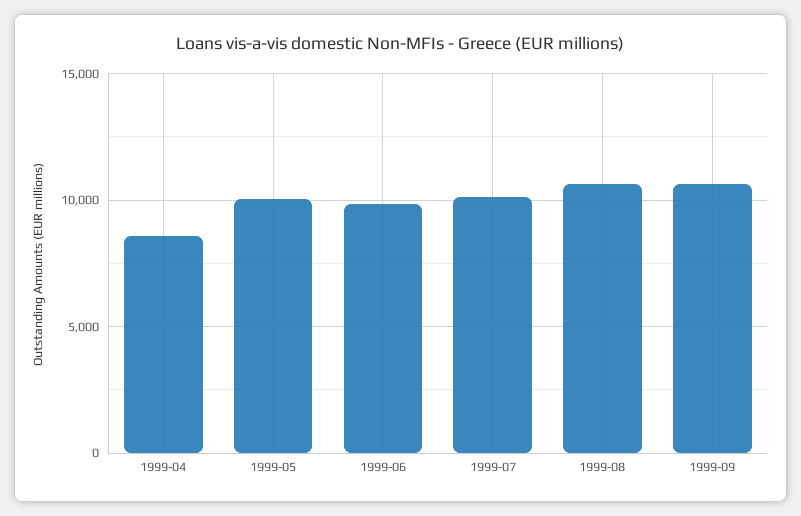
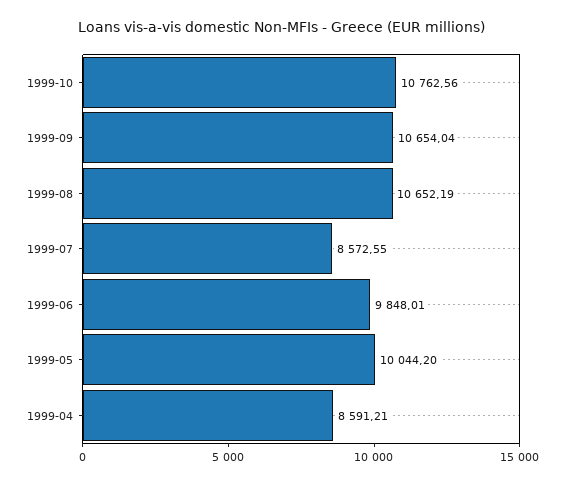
1999-07: 10000 -> 8572.55
1999-10: none -> 10762.56

